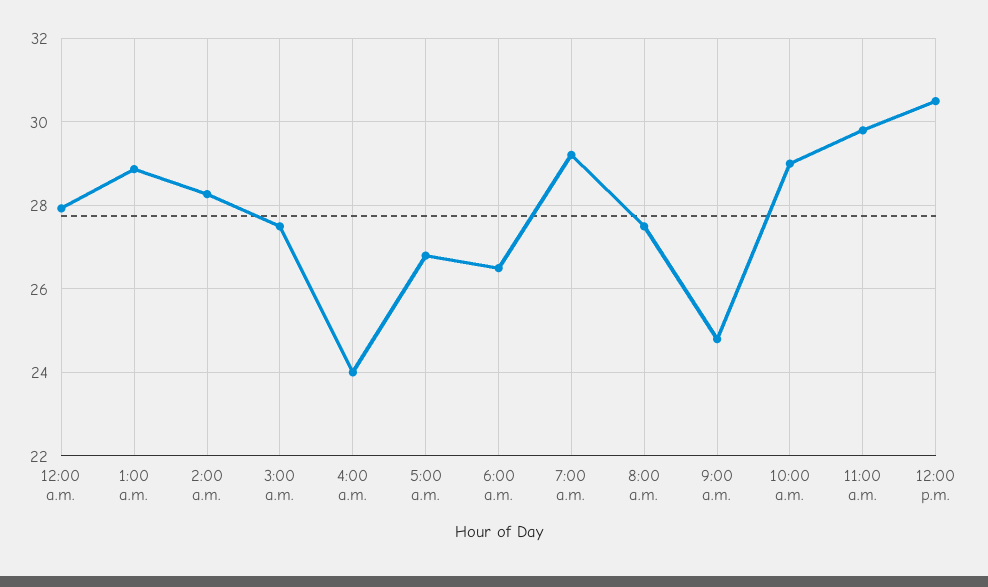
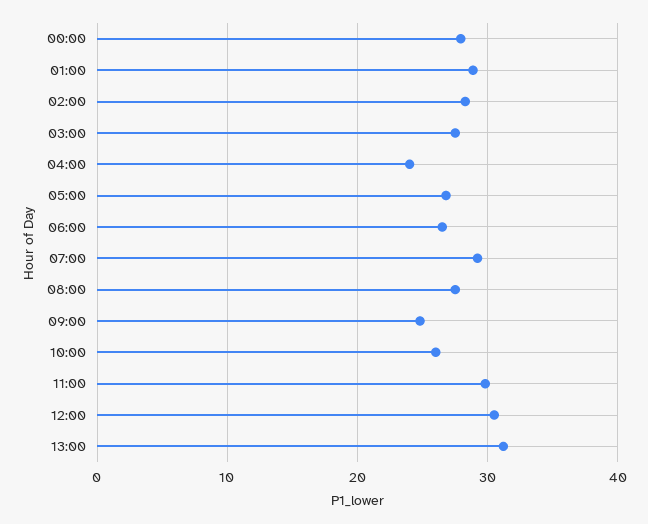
10:00 a.m.: 29 -> 26
13:00: none -> 31

